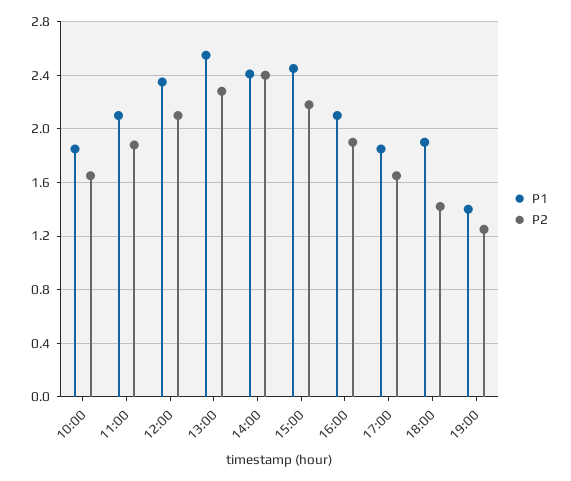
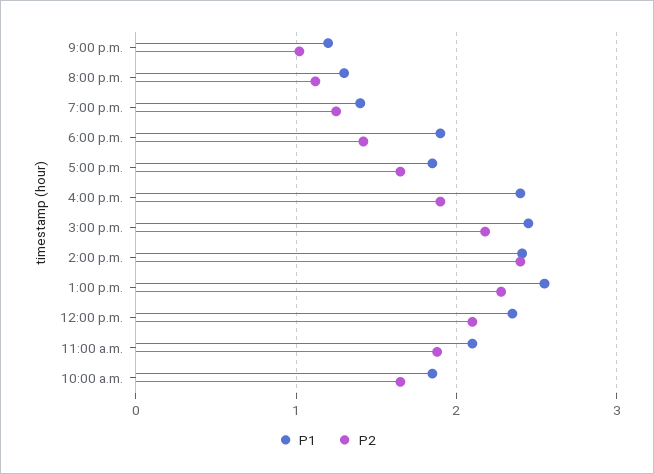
P1, 16:00: 2.1 -> 2.4
P1, 9:00 p.m.: none -> 1.2
P2, 9:00 p.m.: none -> 1
P1, 8:00 p.m.: none -> 1.3
P2, 8:00 p.m.: none -> 1.1

